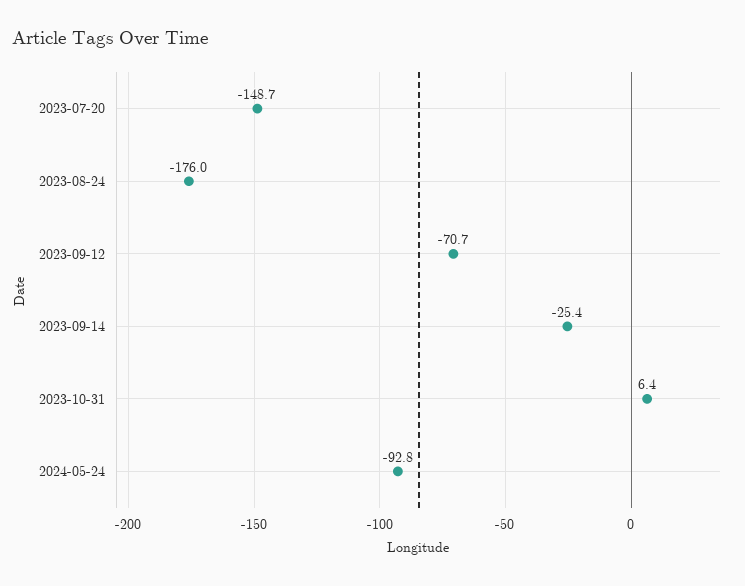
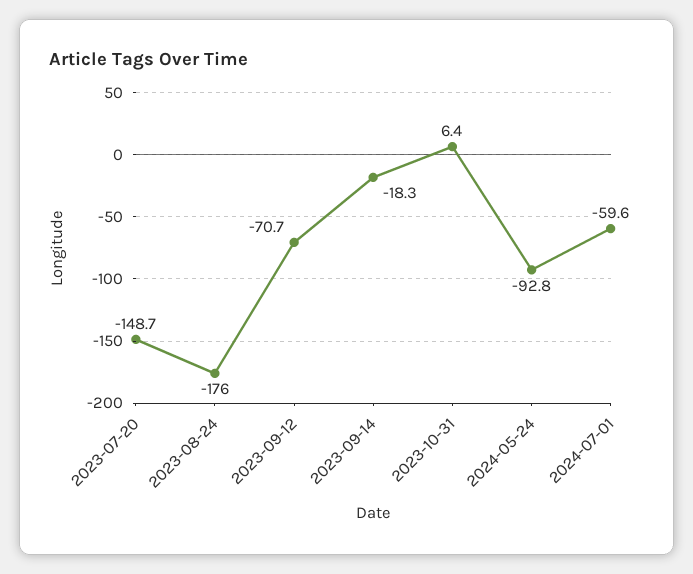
2023-09-14: -25.4 -> -18.3
2024-07-01: none -> -59.6

